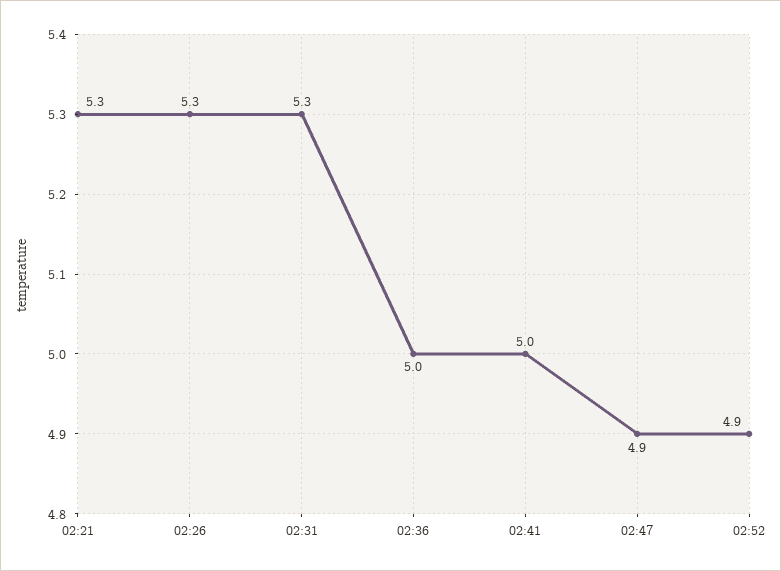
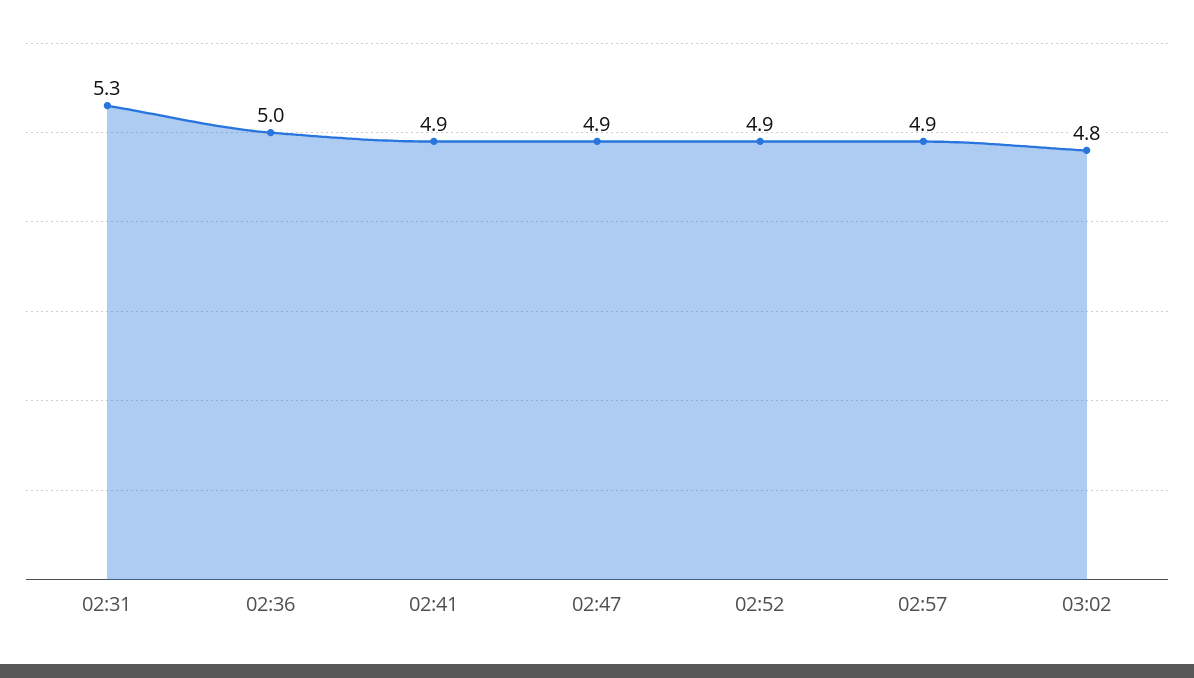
02:21: 5.3 -> none
02:26: 5.3 -> none
02:41: 5 -> 4.9
02:57: none -> 4.9
03:02: none -> 4.8

